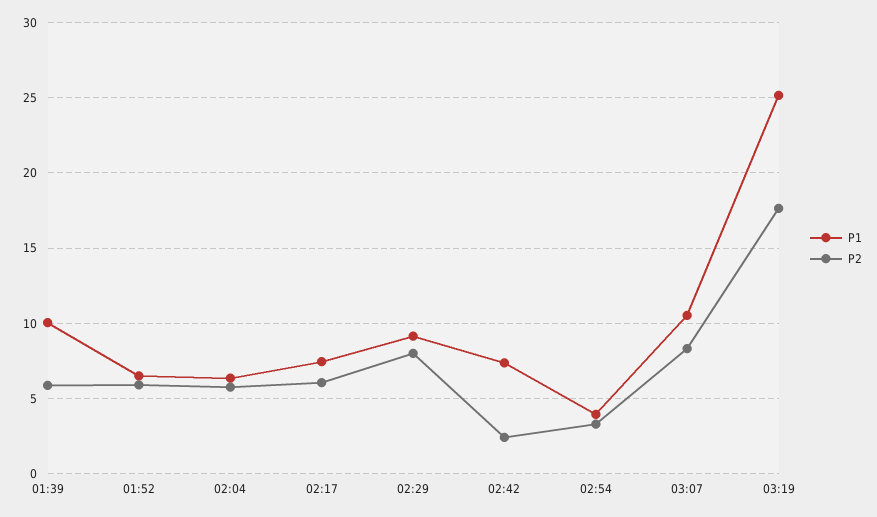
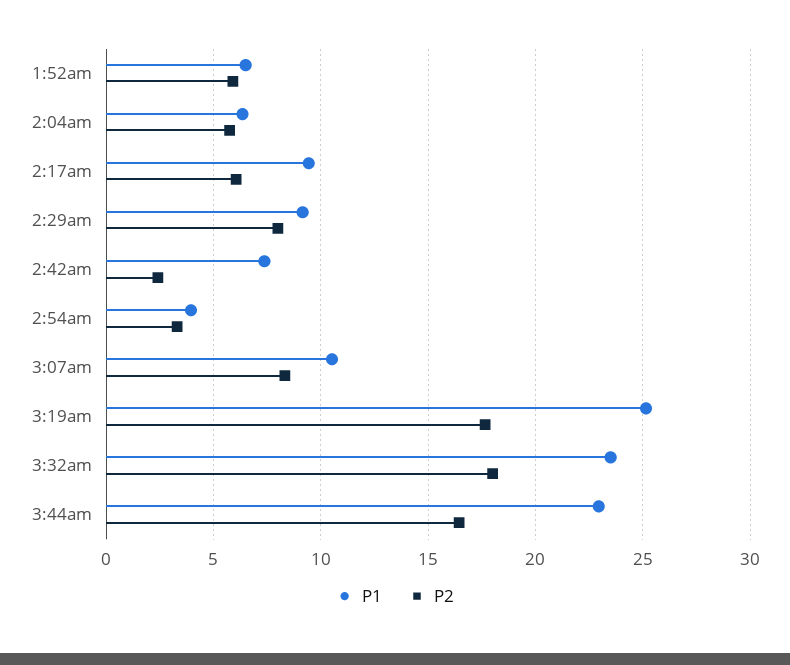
P1, 01:39: 10 -> none
P2, 01:39: 6 -> none
P1, 02:17: 7.5 -> 9.5
P1, 3:32am: none -> 23.5
P2, 3:32am: none -> 18
P1, 3:44am: none -> 23
P2, 3:44am: none -> 16.5

